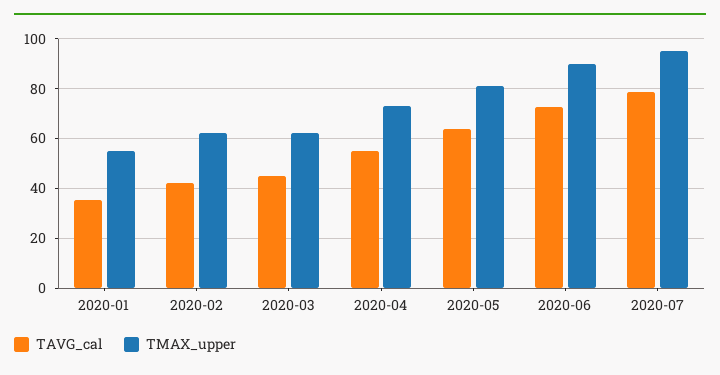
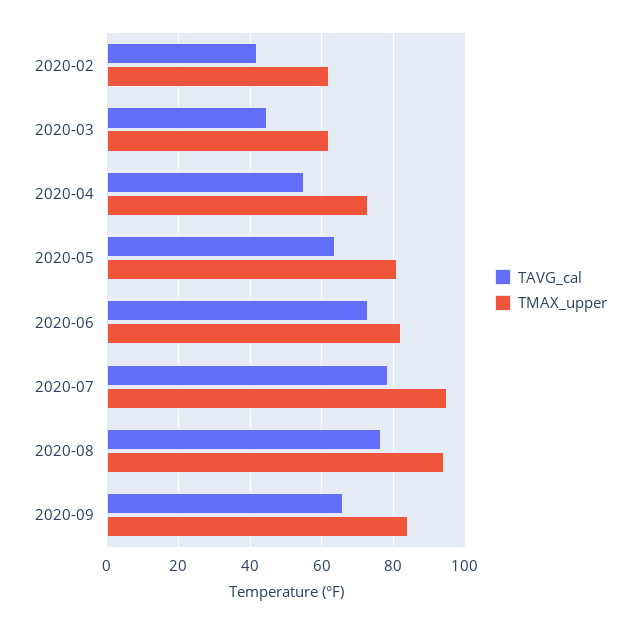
TAVG_cal, 2020-01: 35 -> none
TMAX_upper, 2020-01: 55 -> none
TMAX_upper, 2020-06: 90 -> 82
TAVG_cal, 2020-08: none -> 76
TMAX_upper, 2020-08: none -> 94
TAVG_cal, 2020-09: none -> 66
TMAX_upper, 2020-09: none -> 84

